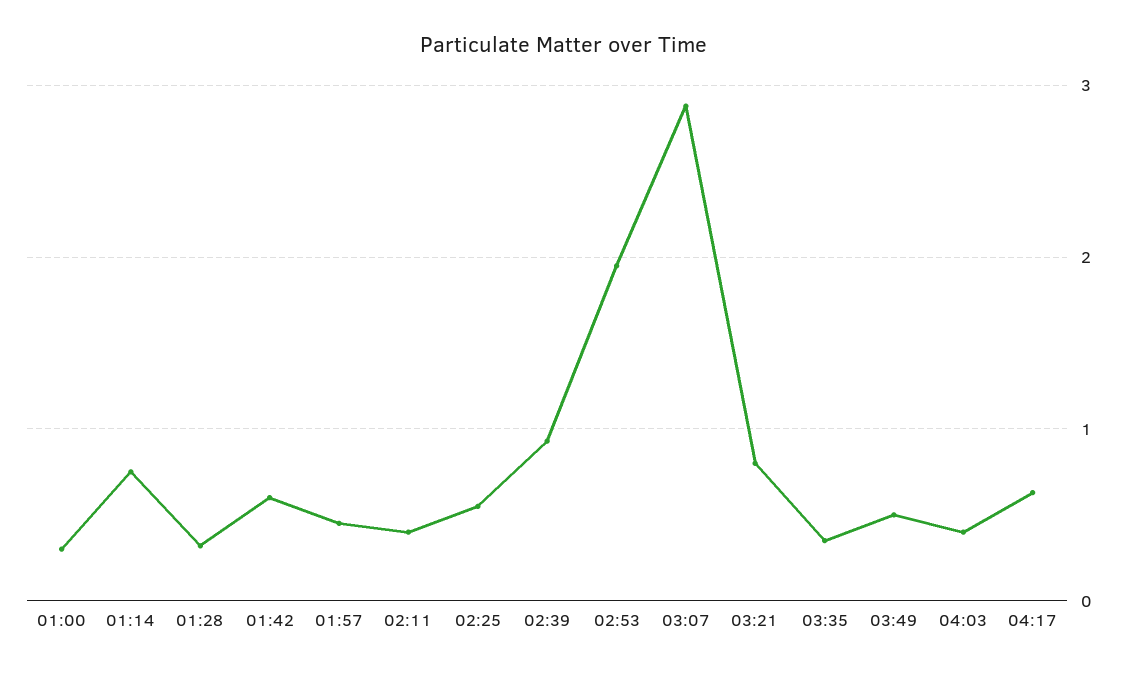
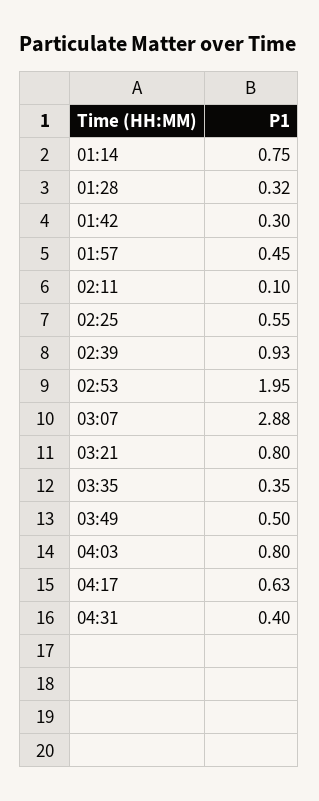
01:00: 0.3 -> none
01:42: 0.6 -> 0.3
02:11: 0.4 -> 0.1
04:03: 0.4 -> 0.8
04:31: none -> 0.4

